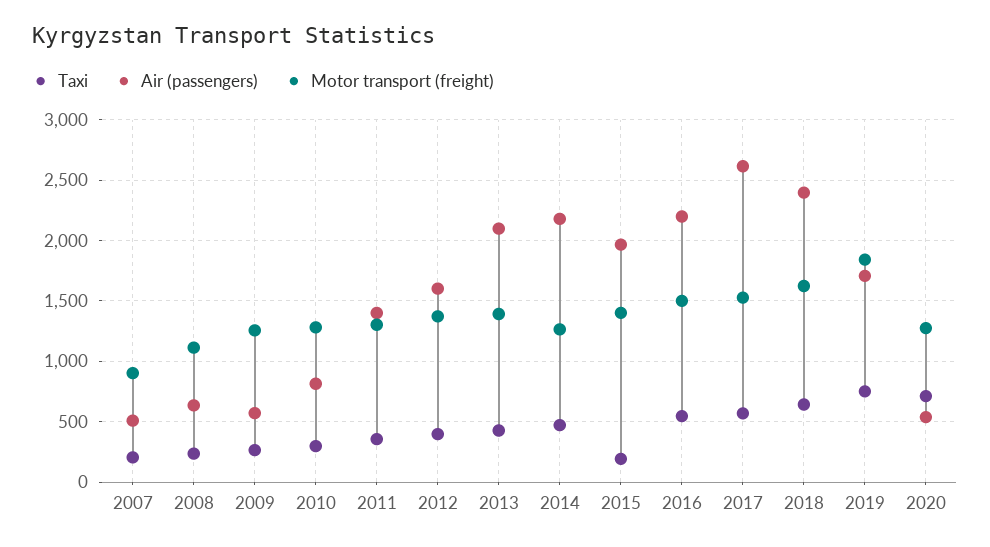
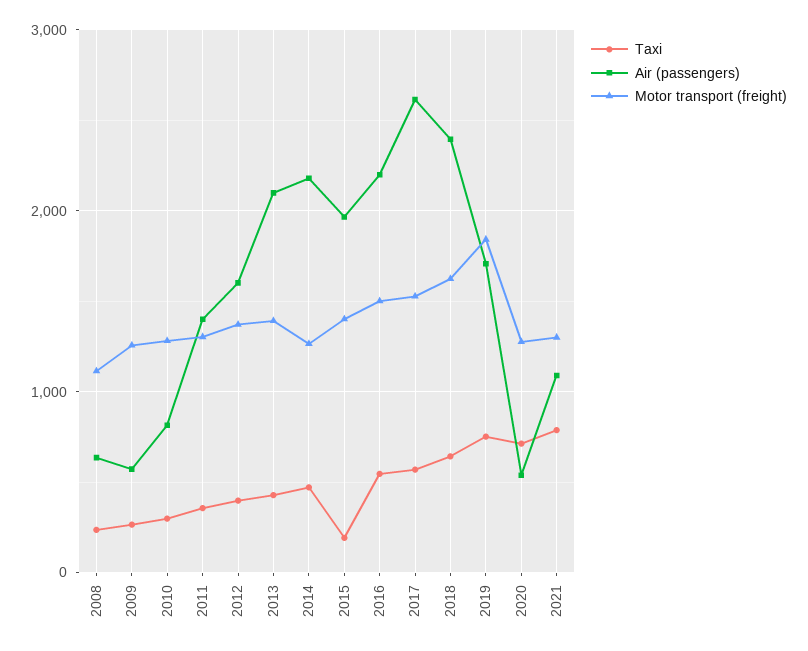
Taxi, 2007: 200 -> none
Air (passengers), 2007: 500 -> none
Motor transport (freight), 2007: 900 -> none
Taxi, 2021: none -> 800
Air (passengers), 2021: none -> 1100
Motor transport (freight), 2021: none -> 1300

